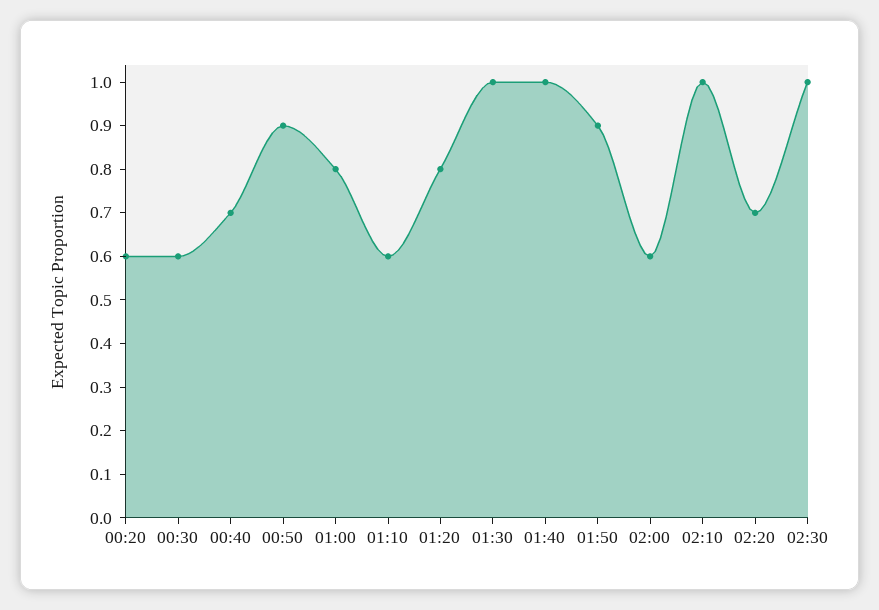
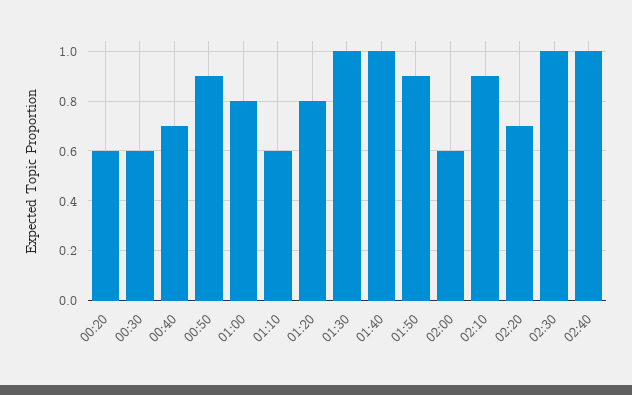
02:10: 1 -> 0.9
02:40: none -> 1

